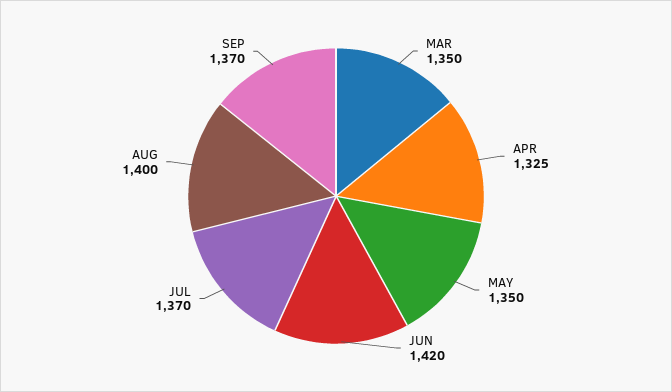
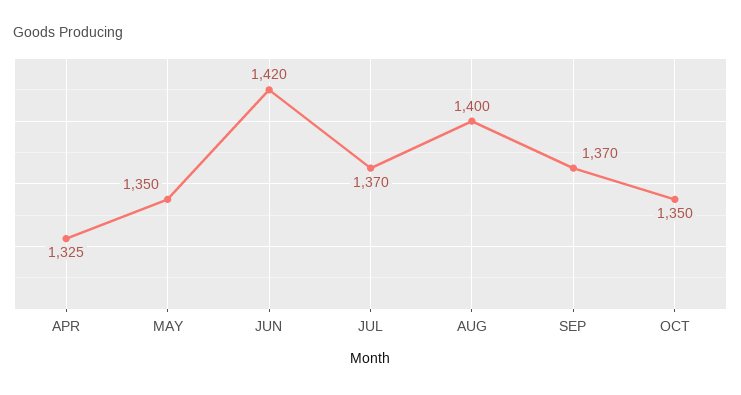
MAR: 1350 -> none
OCT: none -> 1350

